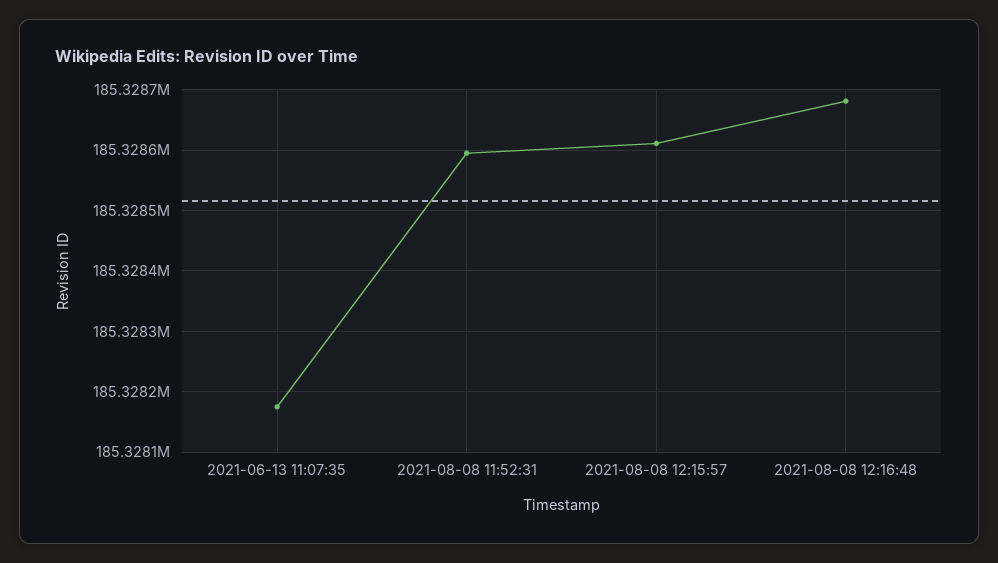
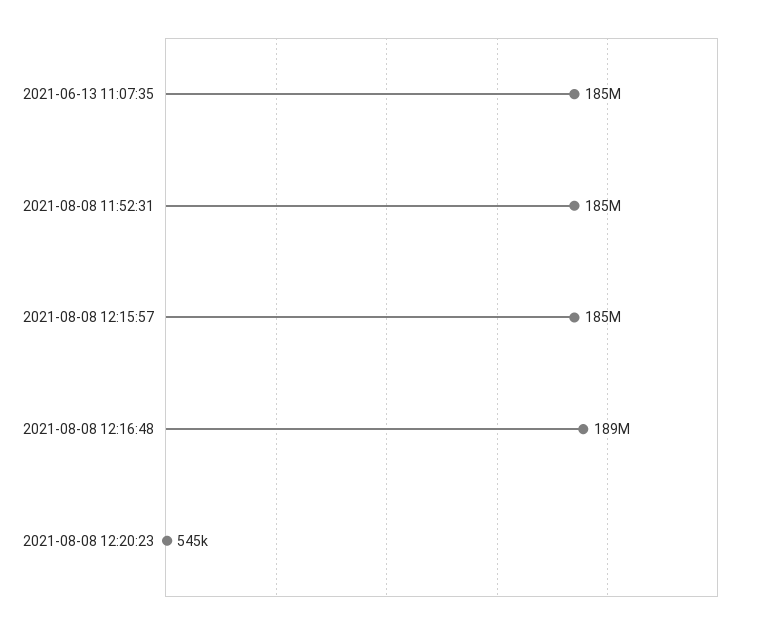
2021-08-08 12:16:48: 185328680 -> 189000000
2021-08-08 12:20:23: none -> 545000

